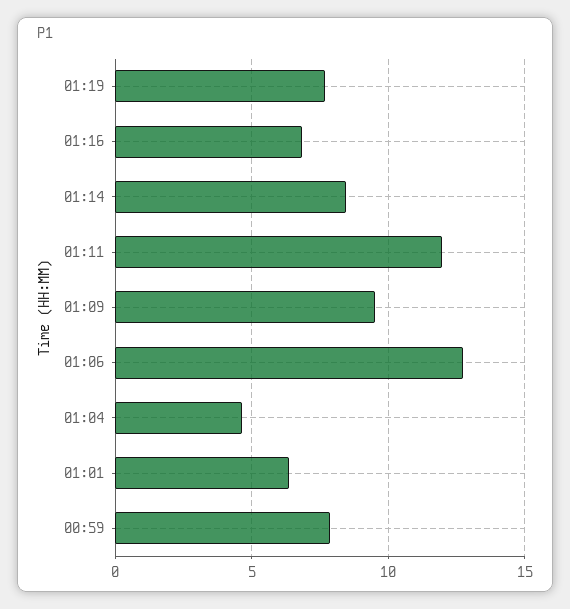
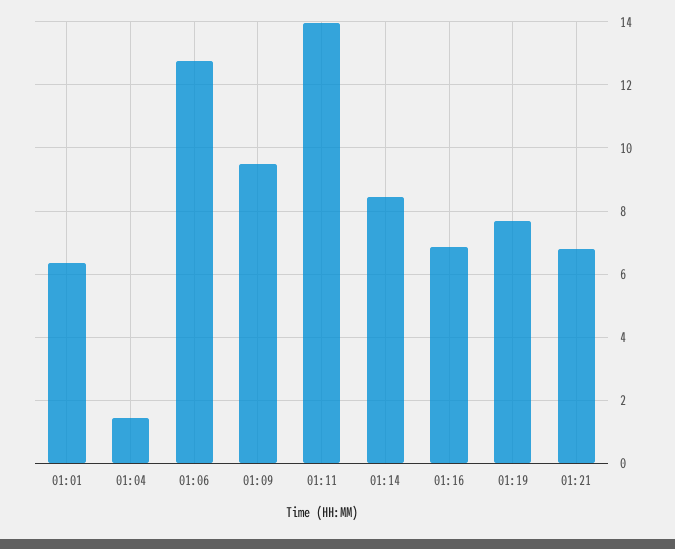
01:11: 12 -> 14
01:04: 4.5 -> 1.4
00:59: 8 -> none
01:21: none -> 6.8

